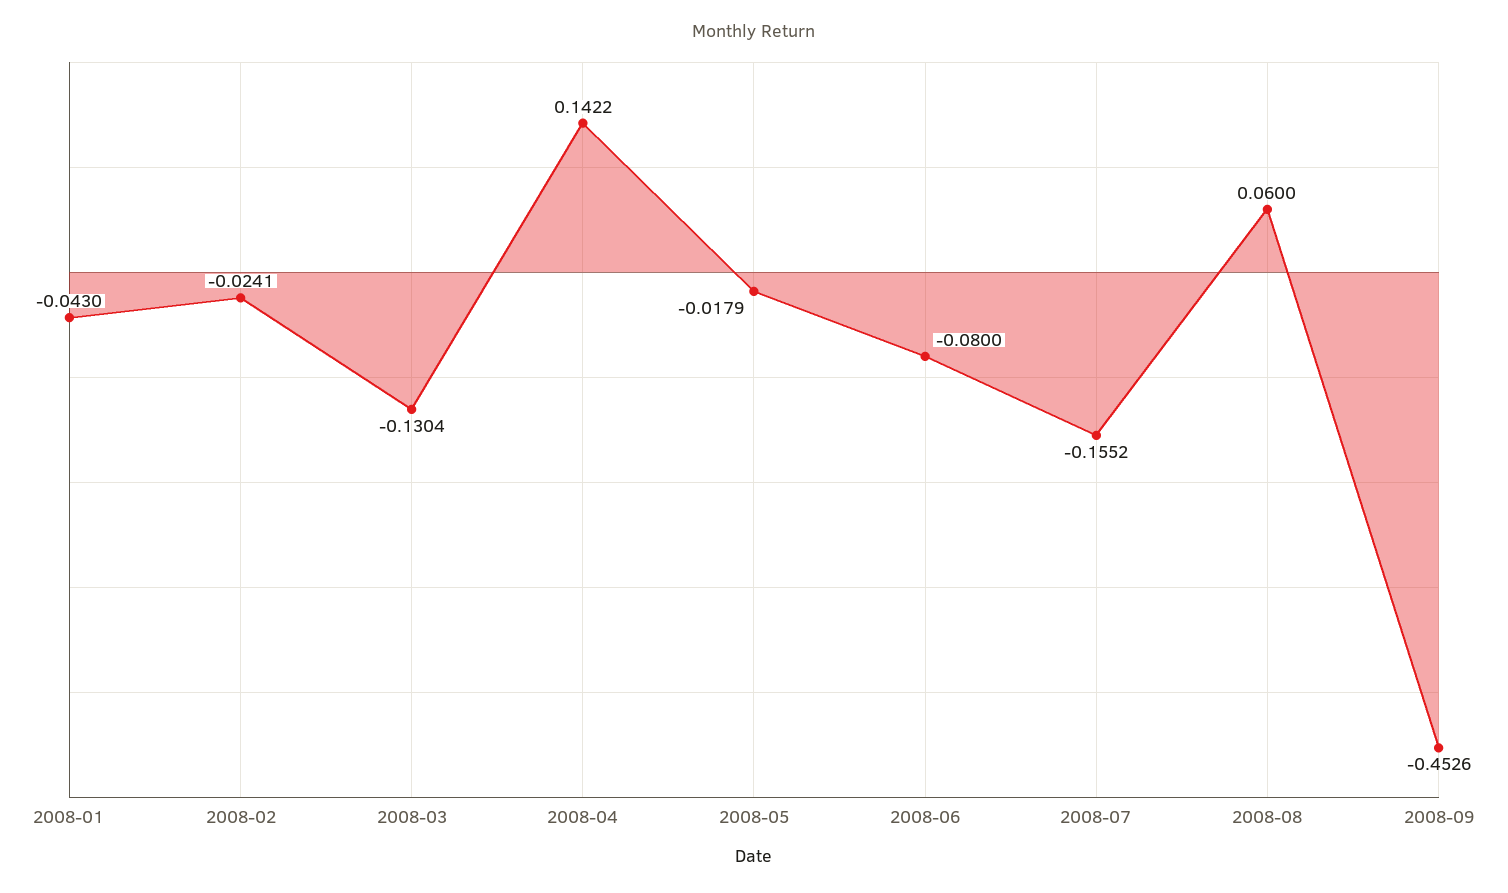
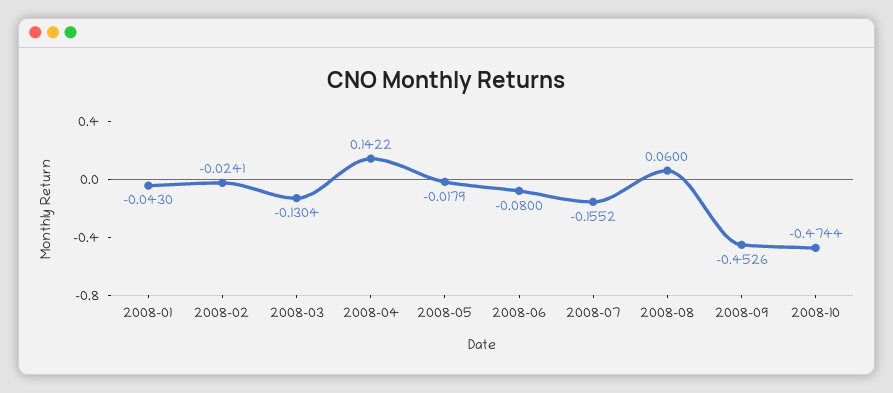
2008-10: none -> -0.4744

